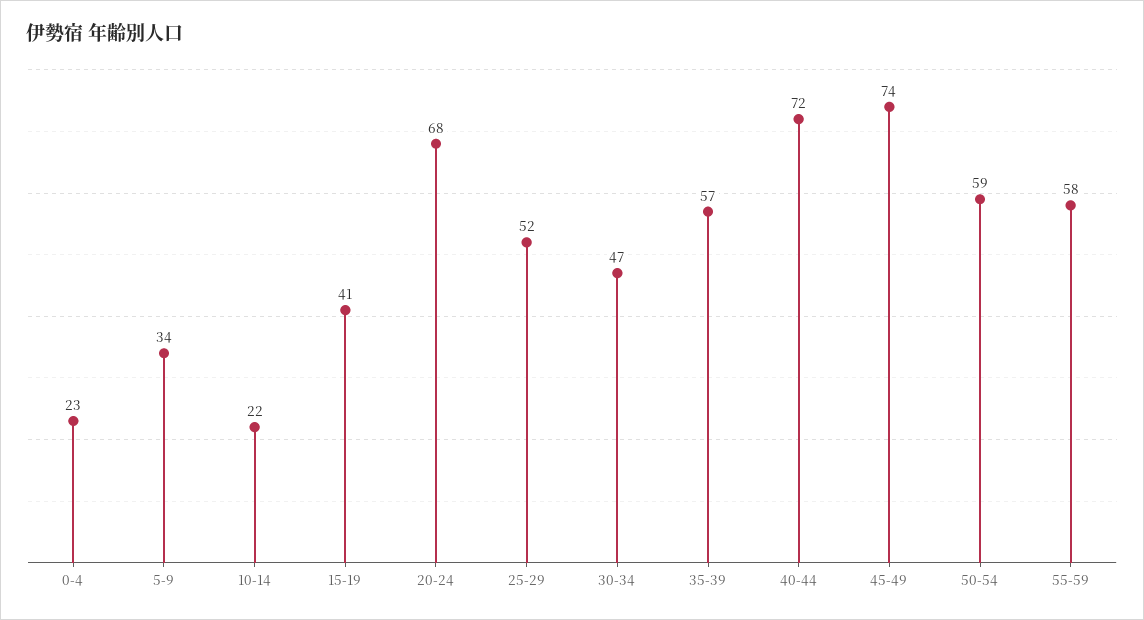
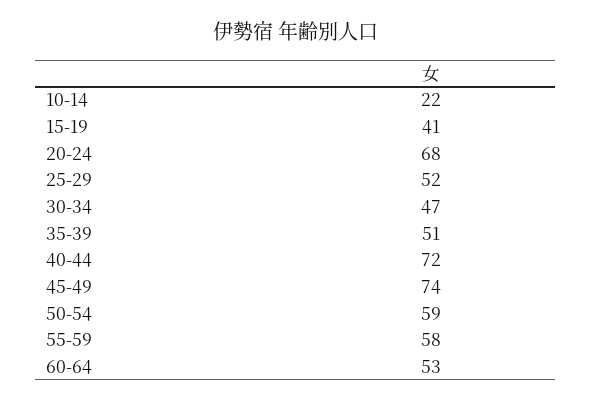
0-4: 23 -> none
5-9: 34 -> none
35-39: 57 -> 51
60-64: none -> 53

